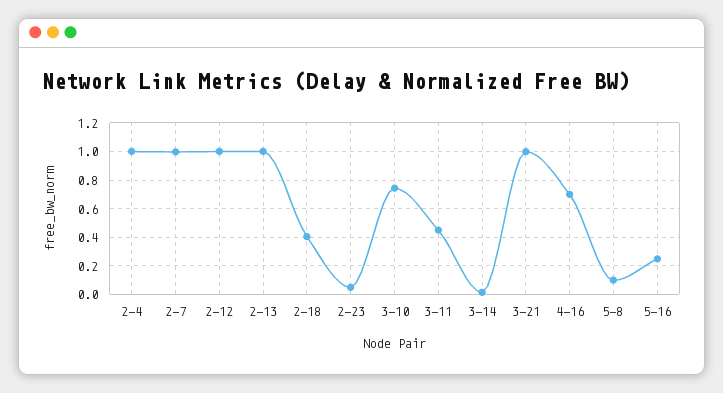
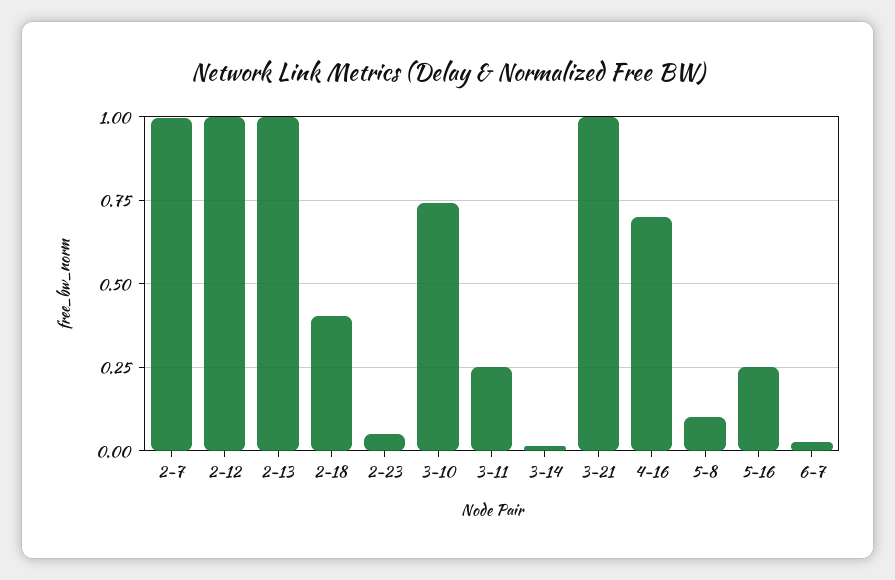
2-4: 1 -> none
3-11: 0.45 -> 0.25
6-7: none -> 0.025

